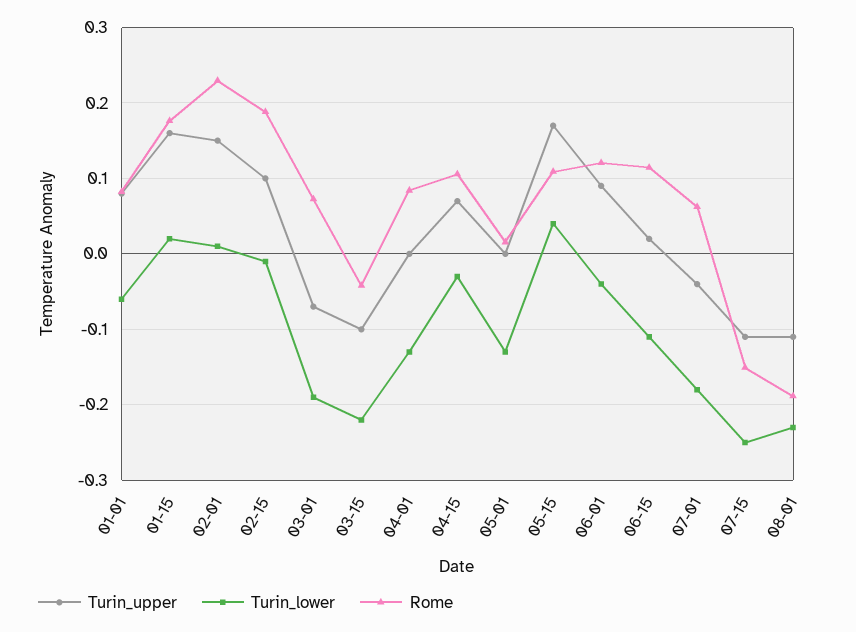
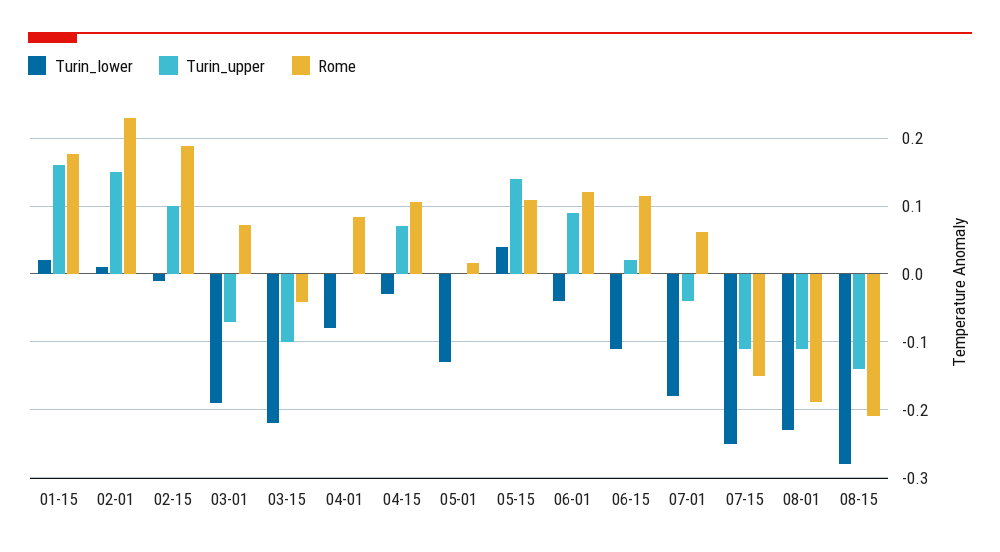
Turin_upper, 01-01: 0.08 -> none
Turin_lower, 01-01: -0.06 -> none
Rome, 01-01: 0.08 -> none
Turin_lower, 04-01: -0.13 -> -0.08
Turin_upper, 05-15: 0.17 -> 0.14
Turin_lower, 08-15: none -> -0.28
Turin_upper, 08-15: none -> -0.14
Rome, 08-15: none -> -0.21

